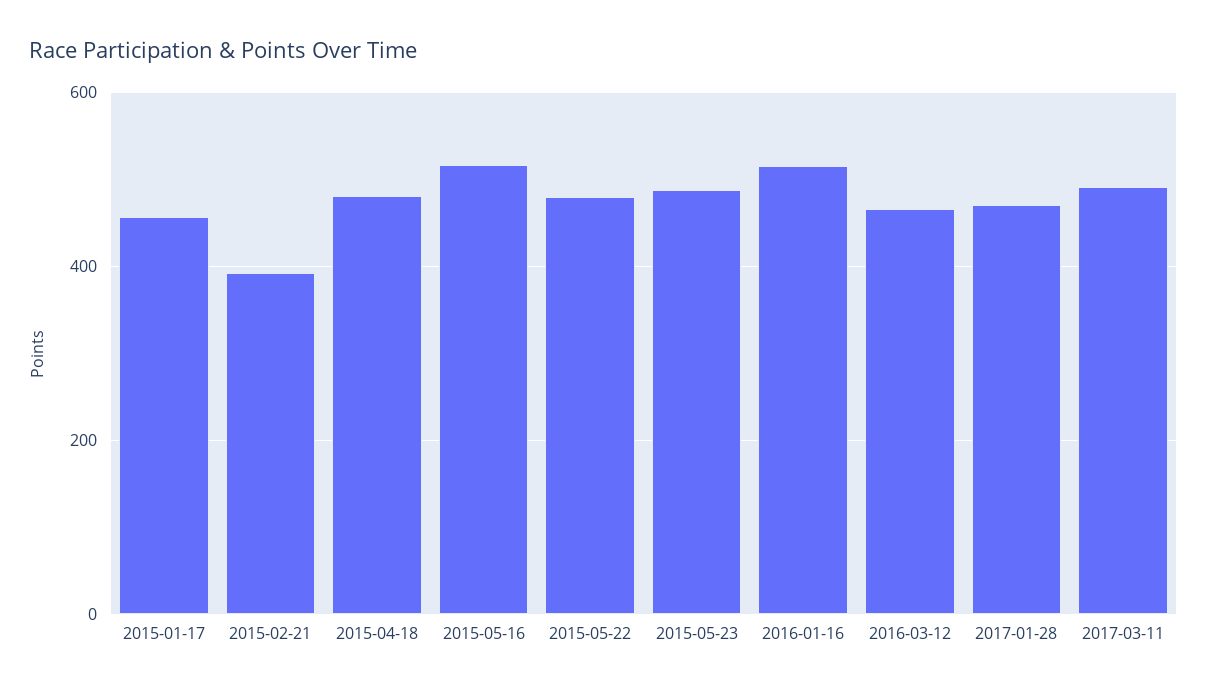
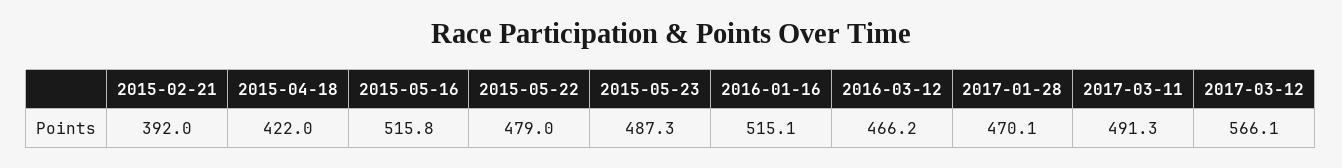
2015-01-17: 460 -> none
2015-04-18: 480 -> 422
2017-03-12: none -> 566.1

